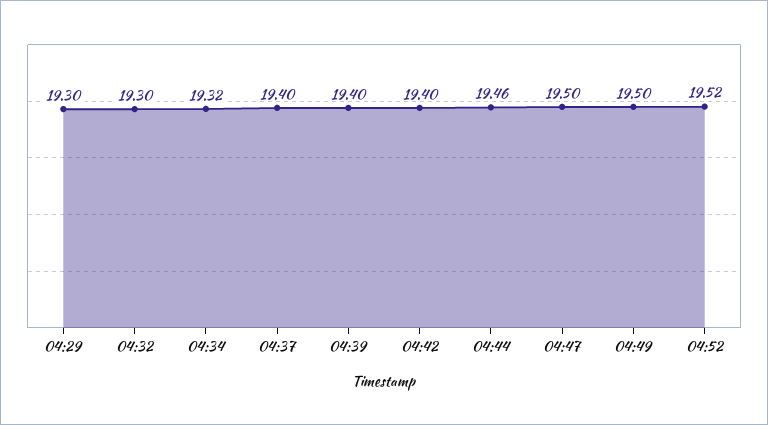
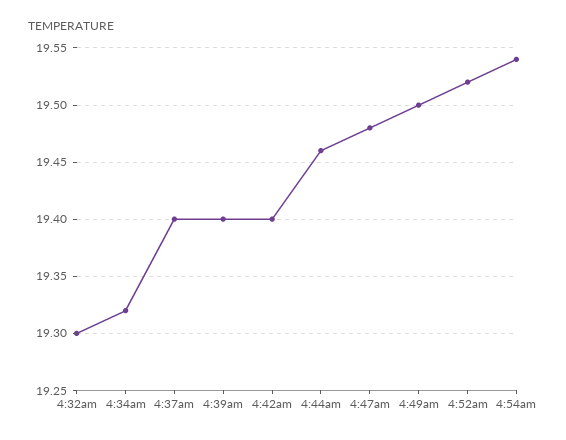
04:29: 19.3 -> none
04:47: 19.5 -> 19.48
4:54am: none -> 19.54

